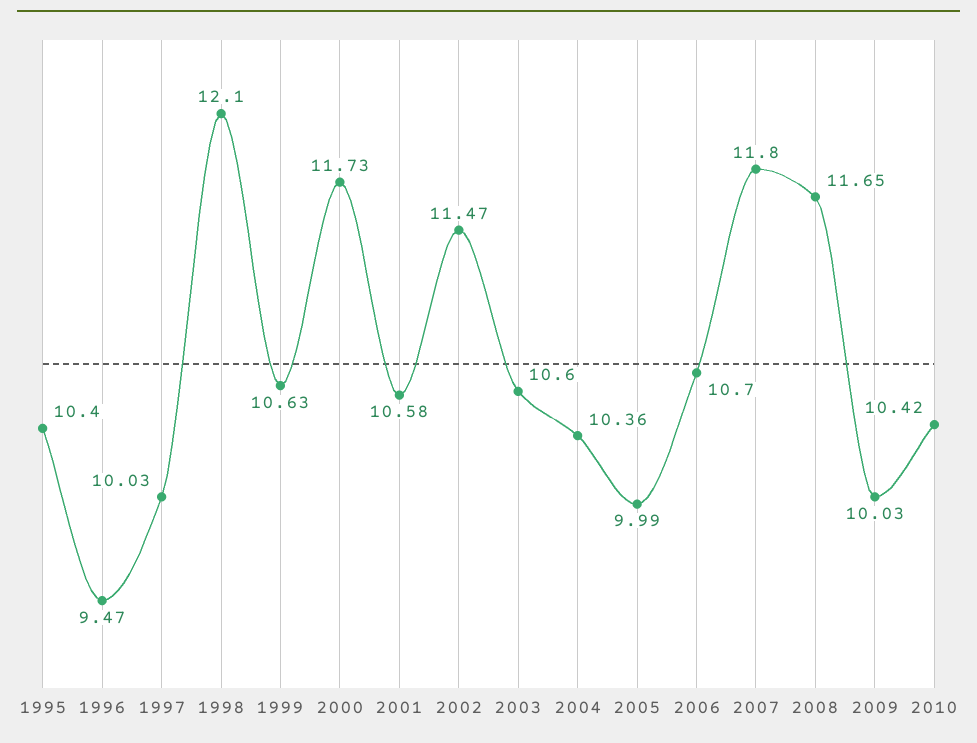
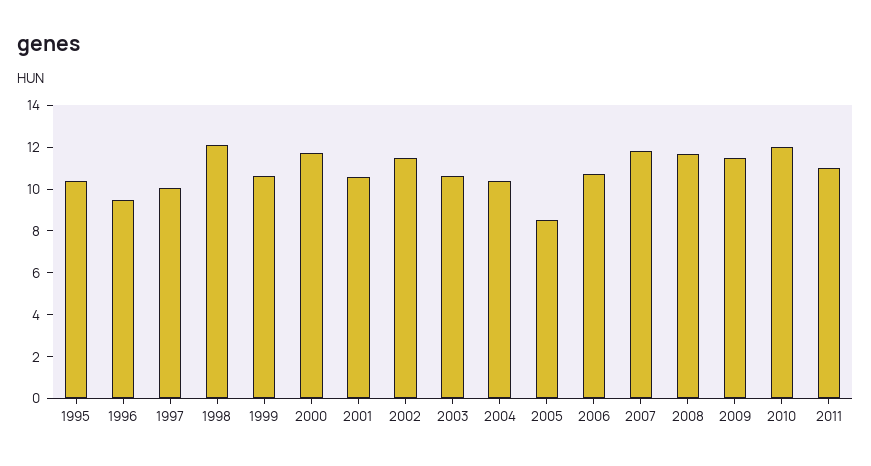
2005: 9.99 -> 8.5
2009: 10.03 -> 11.5
2010: 10.42 -> 12
2011: none -> 11

